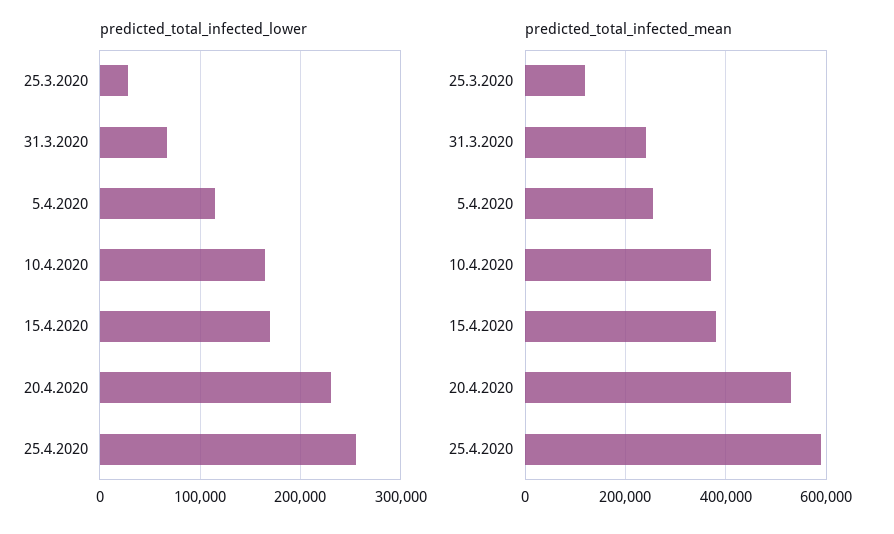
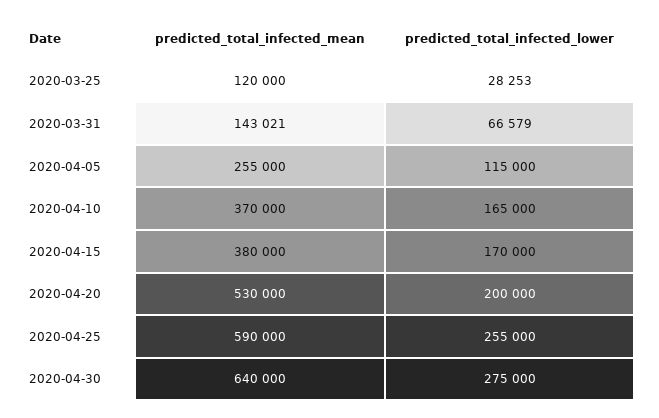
predicted_total_infected_lower, 20.4.2020: 230000 -> 200000
predicted_total_infected_mean, 31.3.2020: 240000 -> 143021
predicted_total_infected_mean, 2020-04-30: none -> 640000
predicted_total_infected_lower, 2020-04-30: none -> 275000

